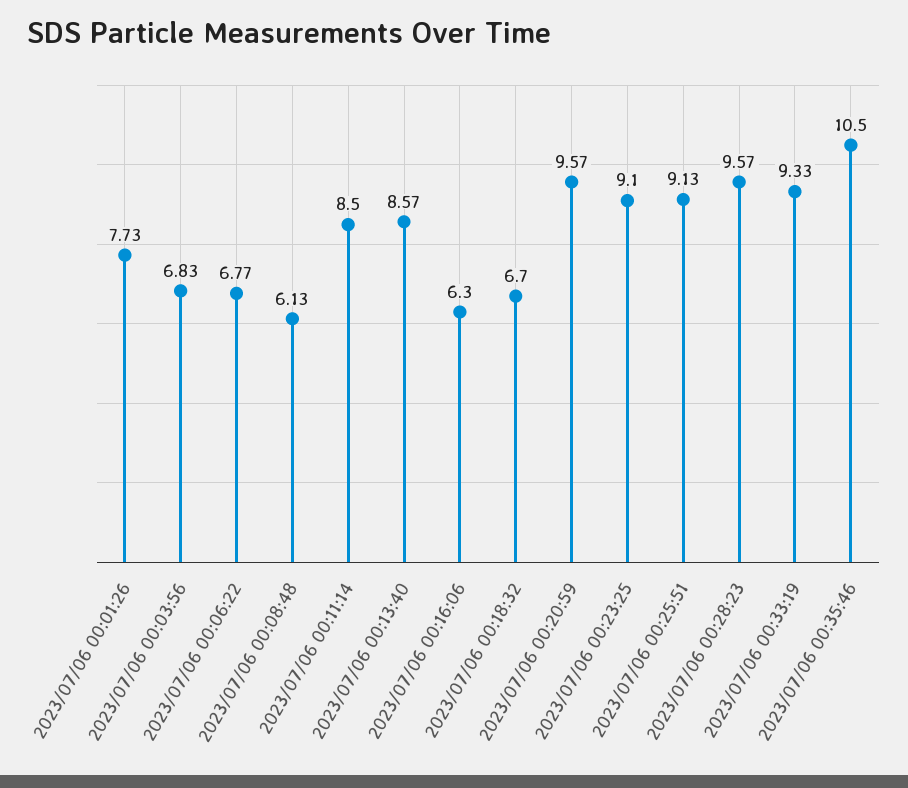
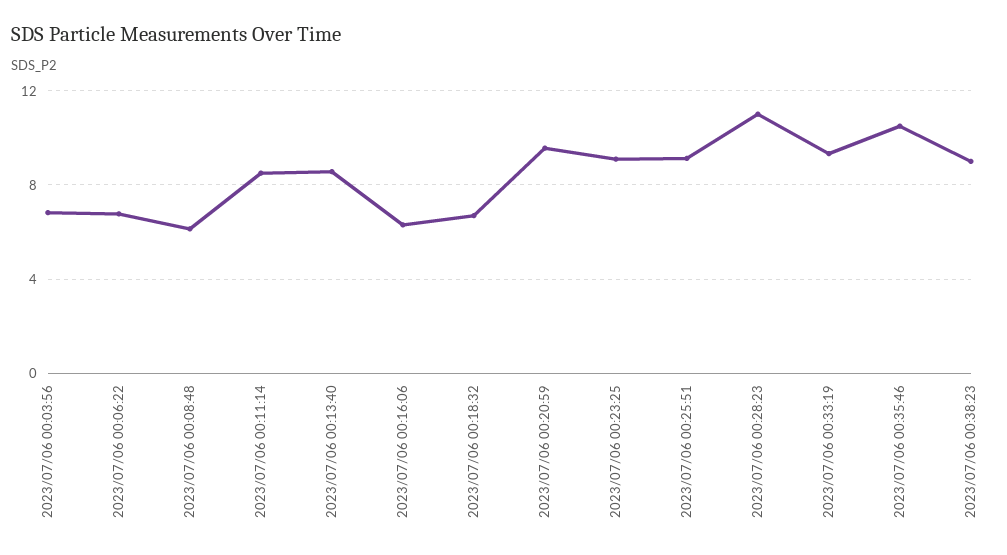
2023/07/06 00:01:26: 7.73 -> none
2023/07/06 00:28:23: 9.57 -> 11
2023/07/06 00:38:23: none -> 9

